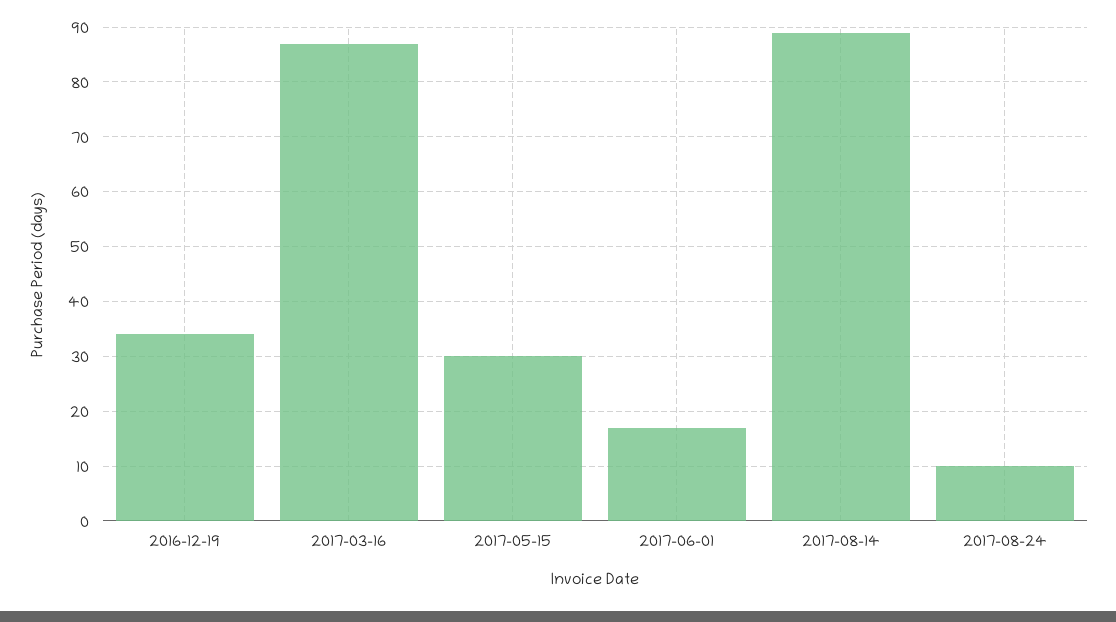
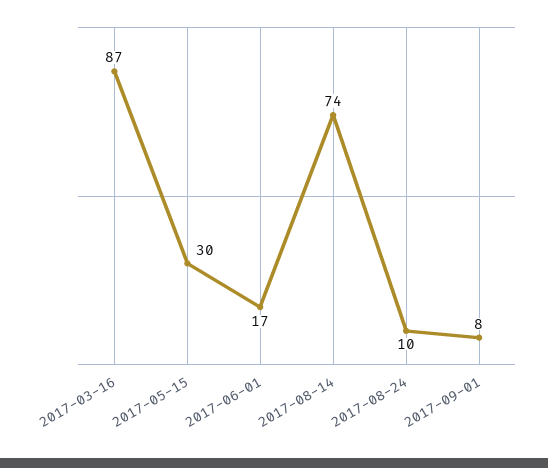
2016-12-19: 35 -> none
2017-08-14: 90 -> 74
2017-09-01: none -> 8

